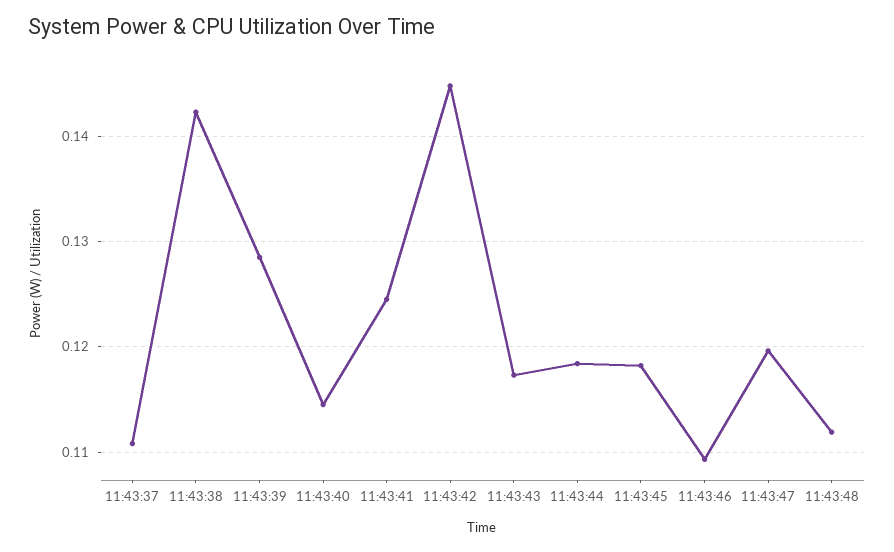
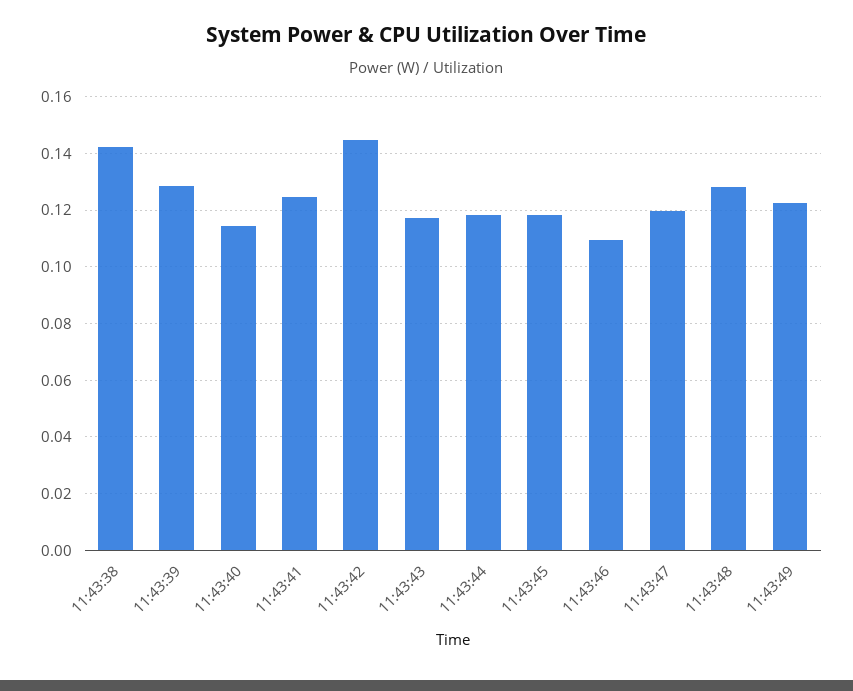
11:43:37: 0.111 -> none
11:43:48: 0.112 -> 0.1275
11:43:49: none -> 0.1225

